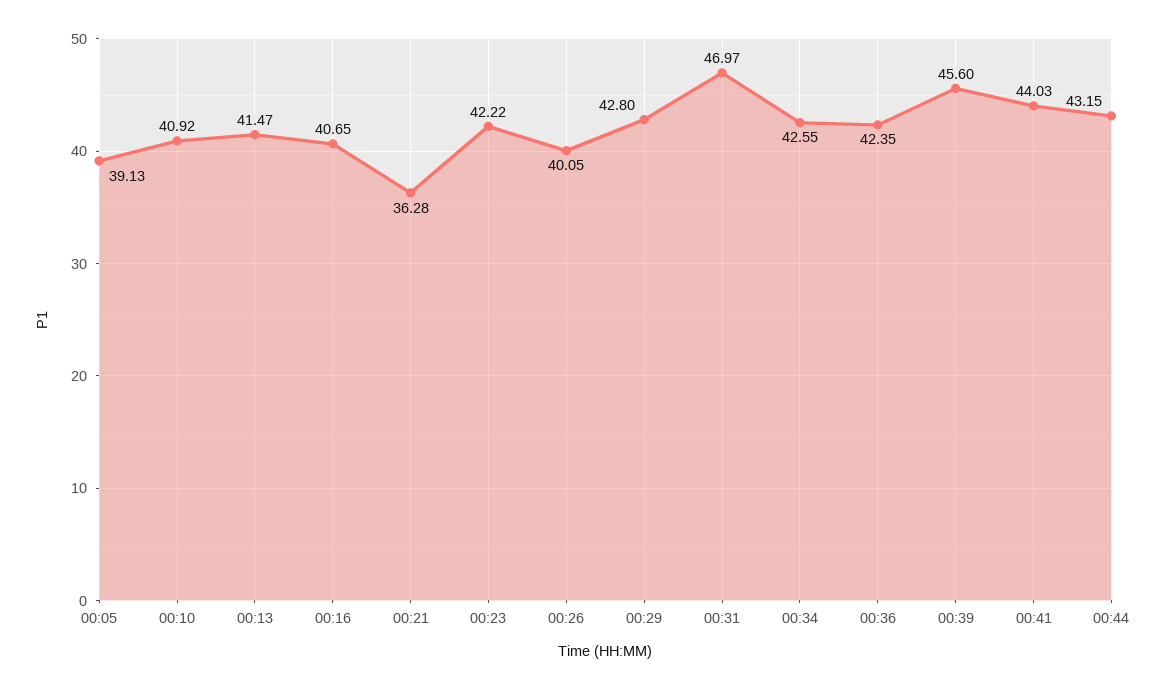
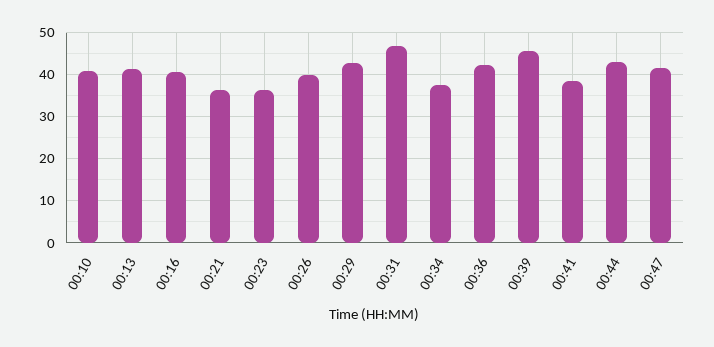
00:05: 39.13 -> none
00:23: 42.22 -> 36
00:34: 42.55 -> 38
00:41: 44.03 -> 38
00:47: none -> 42

